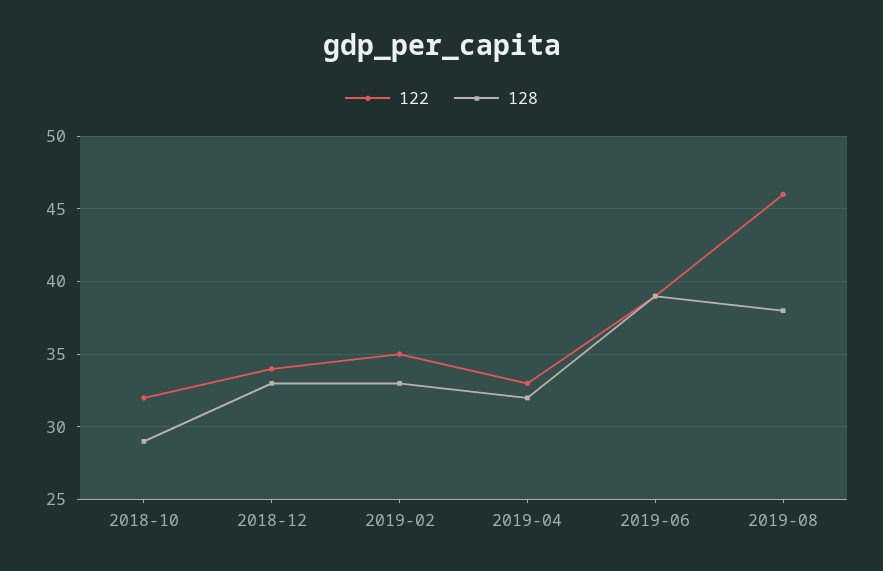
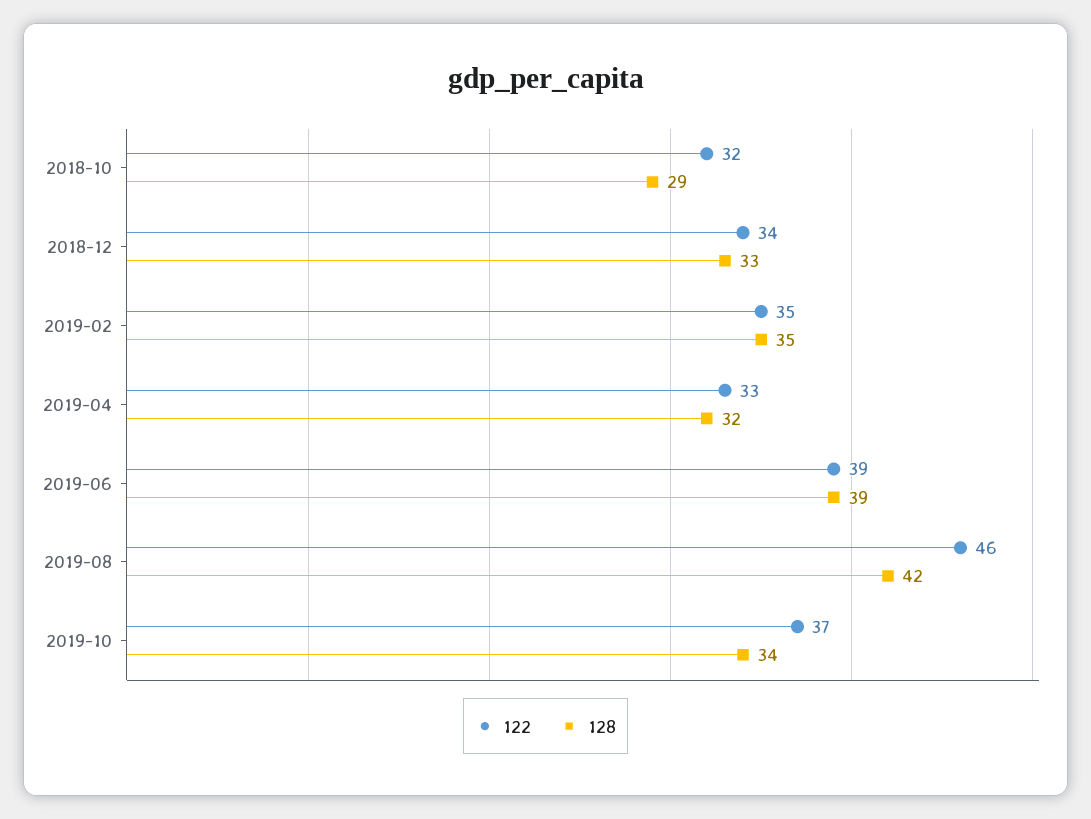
128, 2019-02: 33 -> 35
128, 2019-08: 38 -> 42
122, 2019-10: none -> 37
128, 2019-10: none -> 34

